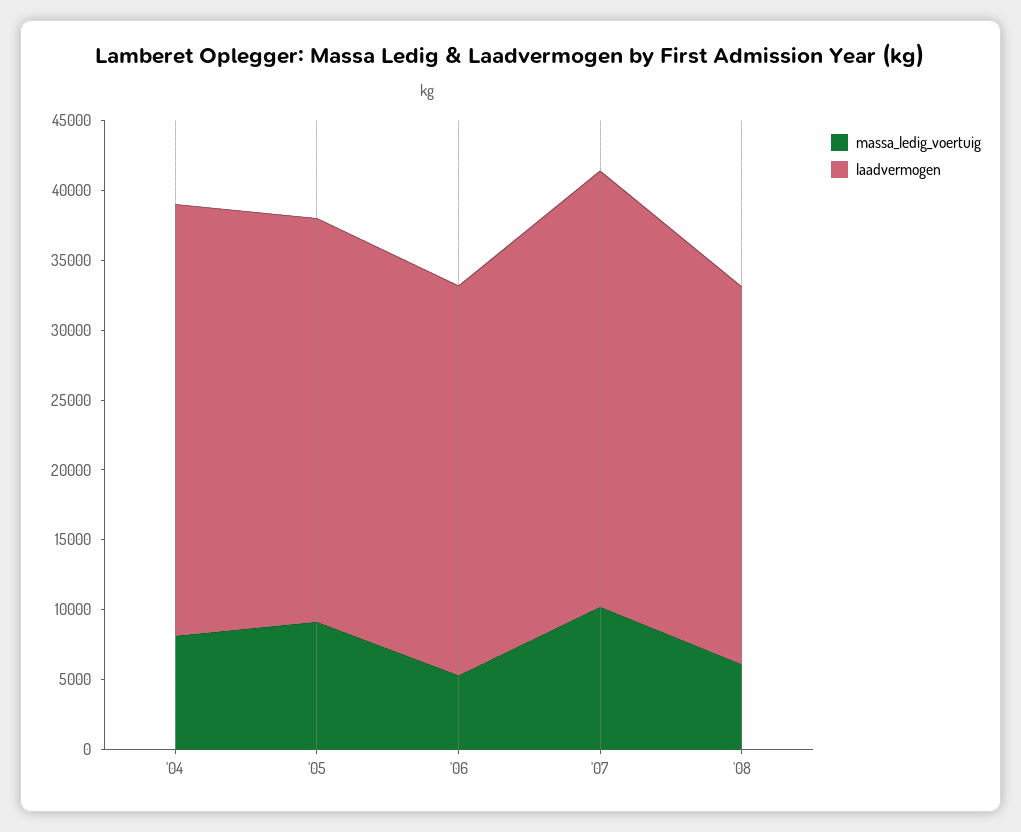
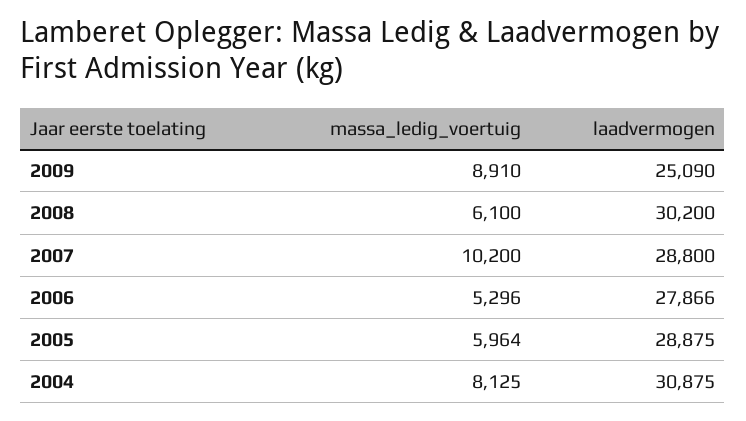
massa_ledig_voertuig, '05: 9000 -> 5964
laadvermogen, '07: 31000 -> 28800
laadvermogen, '08: 27000 -> 30200
massa_ledig_voertuig, 2009: none -> 8910
laadvermogen, 2009: none -> 25090

